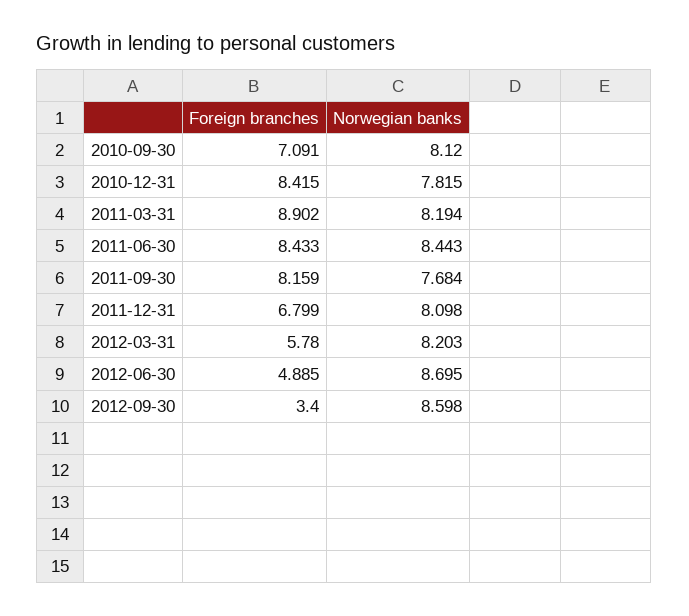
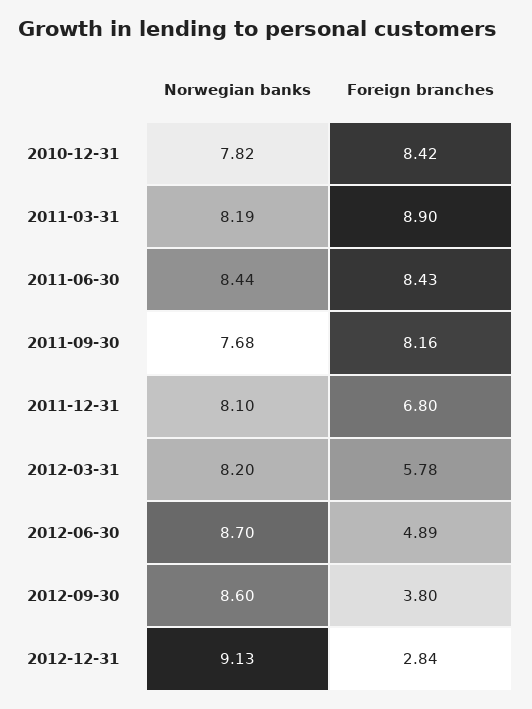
Foreign branches, 2010-09-30: 7.091 -> none
Norwegian banks, 2010-09-30: 8.12 -> none
Foreign branches, 2012-09-30: 3.4 -> 3.8
Norwegian banks, 2012-12-31: none -> 9.13
Foreign branches, 2012-12-31: none -> 2.84

